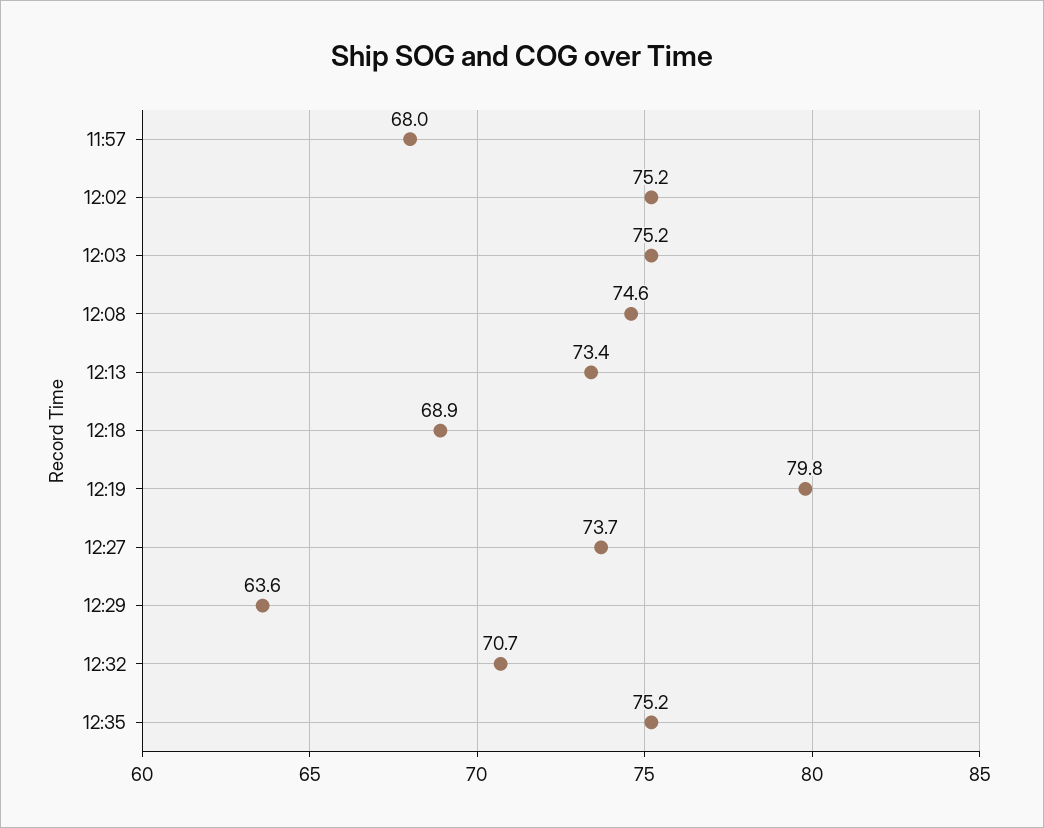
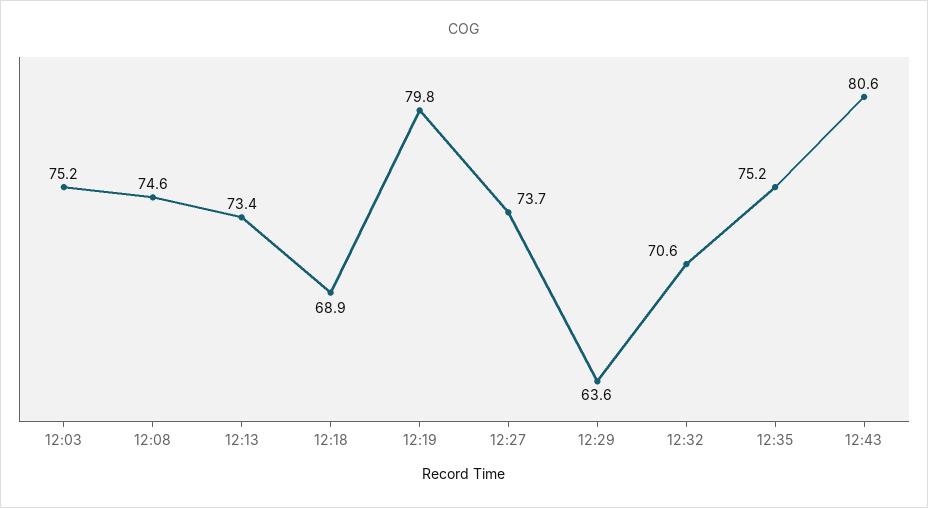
11:57: 68 -> none
12:02: 75.2 -> none
12:32: 70.7 -> 70.6
12:43: none -> 80.6

